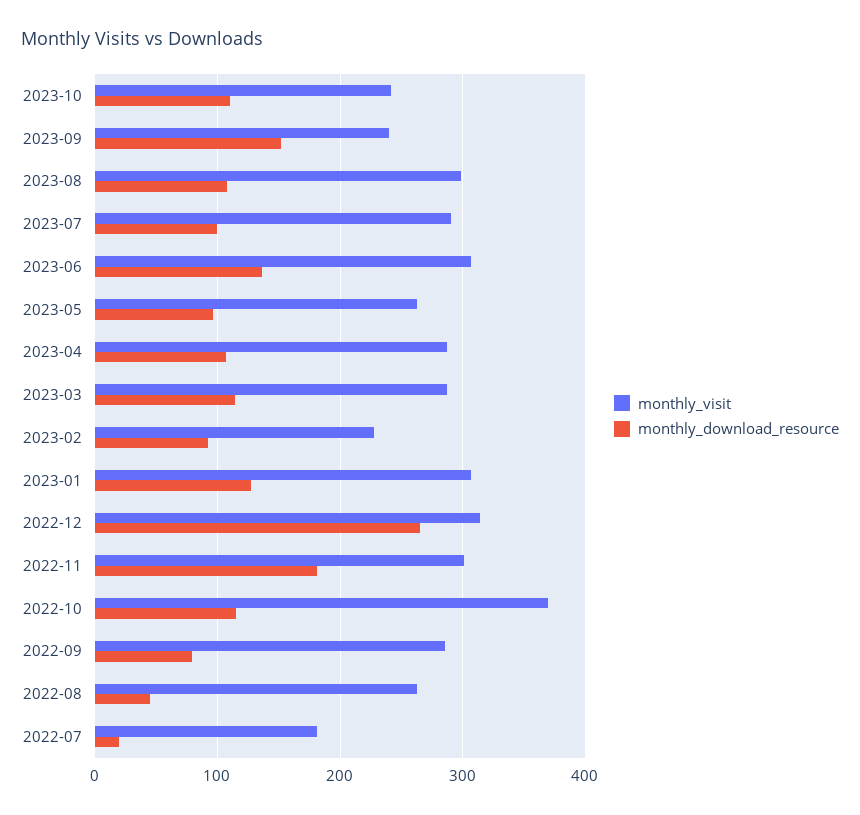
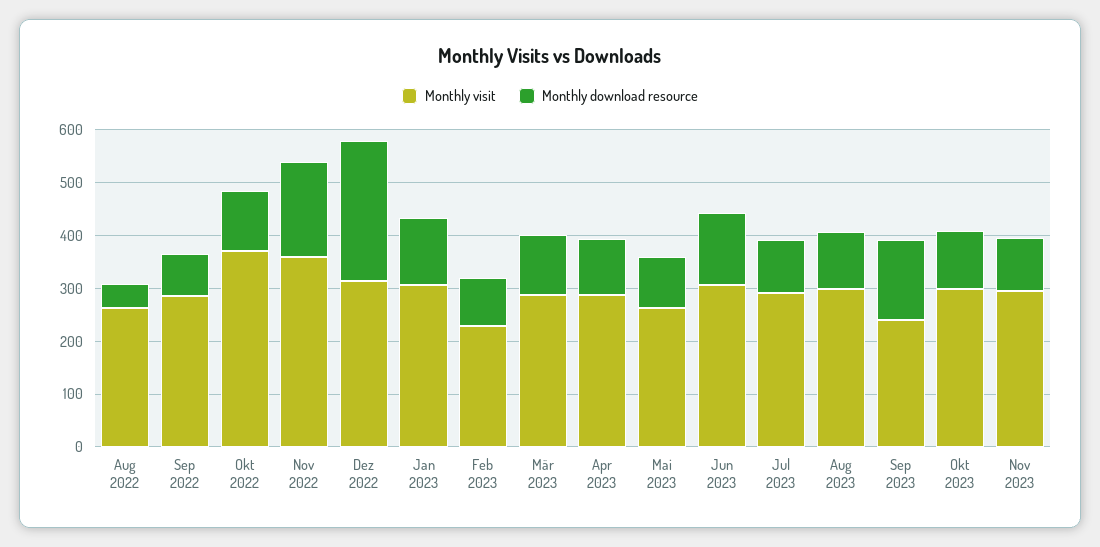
monthly_visit, 2023-10: 240 -> 300
monthly_visit, 2022-11: 300 -> 360
monthly_visit, 2022-07: 180 -> none
monthly_download_resource, 2022-07: 20 -> none
monthly_visit, Nov 2023: none -> 300
monthly_download_resource, Nov 2023: none -> 100

